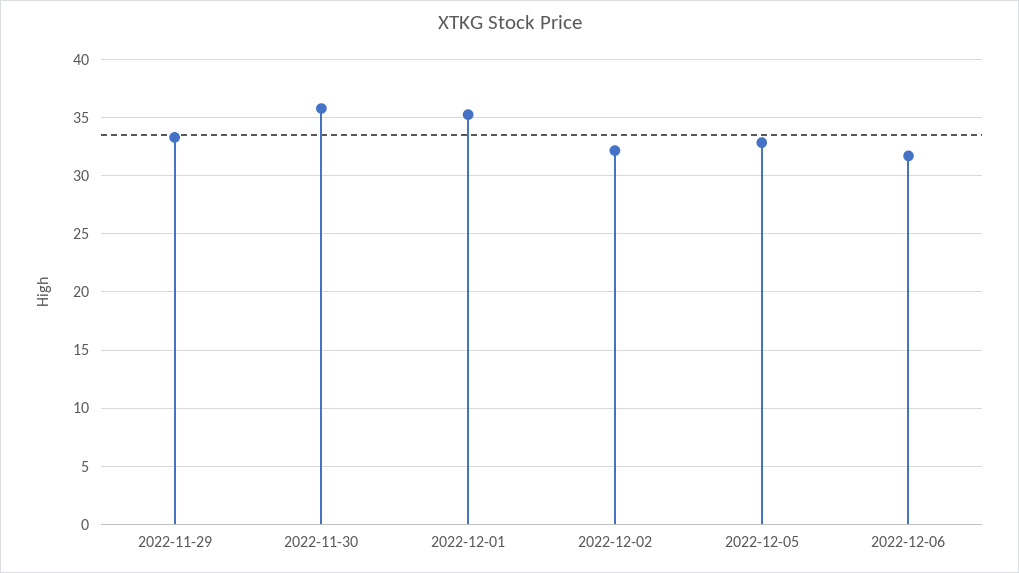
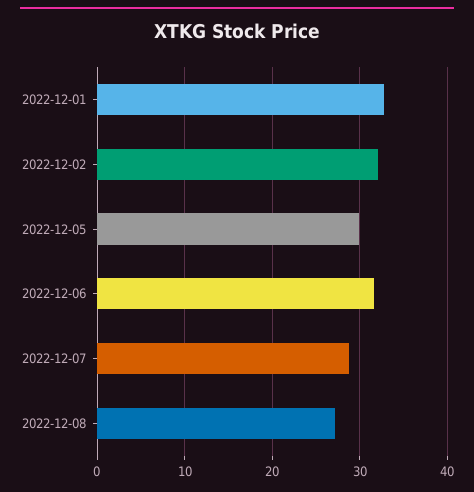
2022-11-29: 33 -> none
2022-11-30: 36 -> none
2022-12-01: 35 -> 33
2022-12-05: 33 -> 30
2022-12-07: none -> 29
2022-12-08: none -> 27

